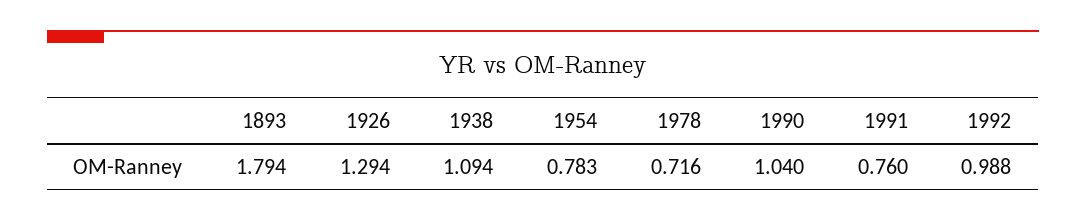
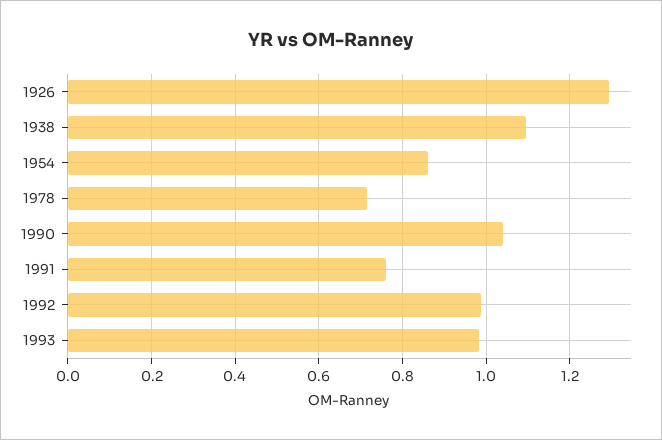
1893: 1.794 -> none
1954: 0.783 -> 0.86
1993: none -> 0.98

